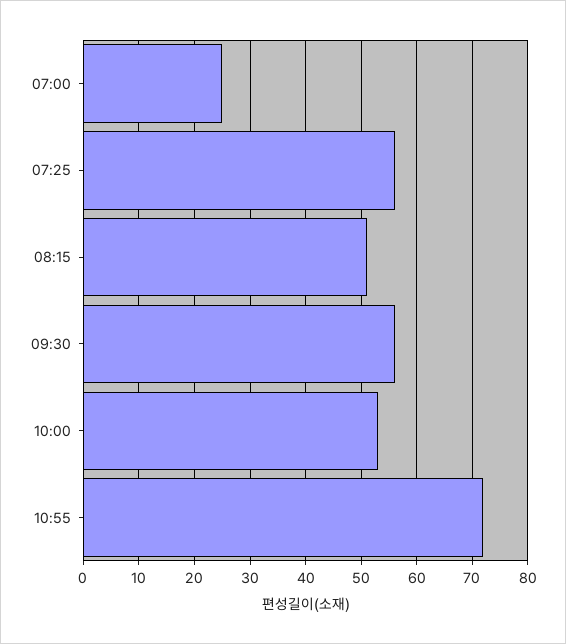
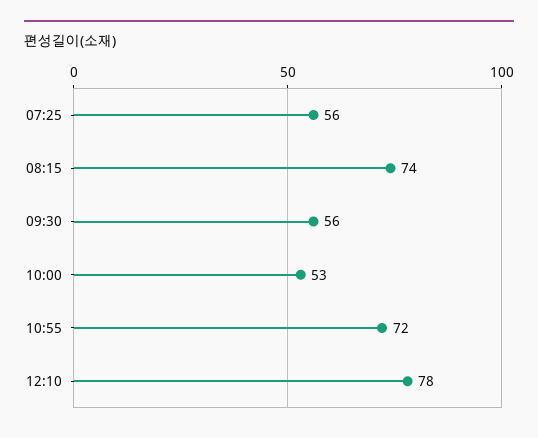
07:00: 25 -> none
08:15: 50 -> 74
12:10: none -> 78

